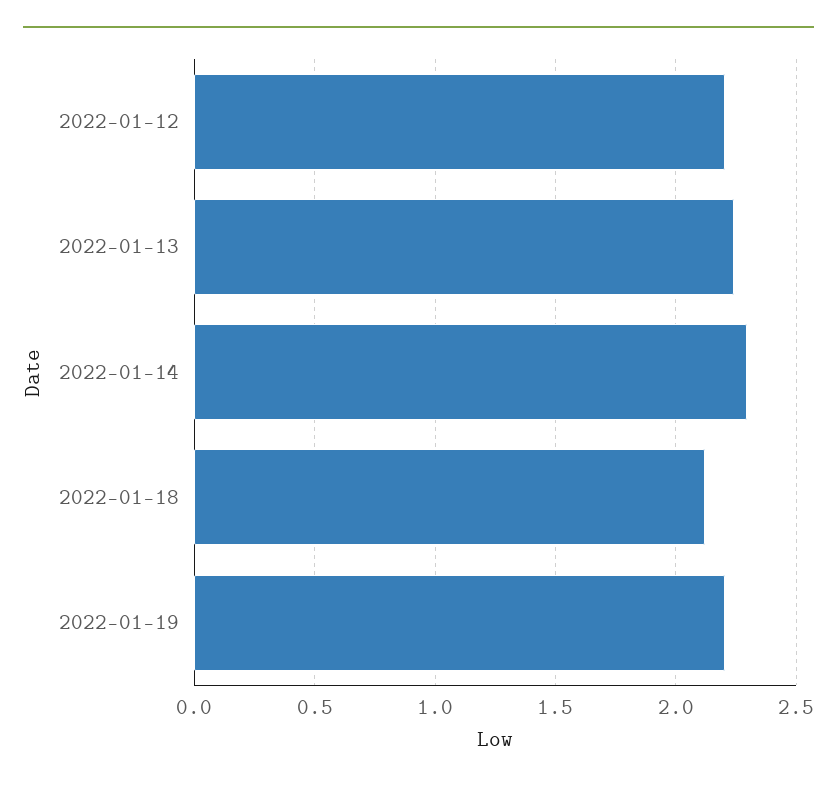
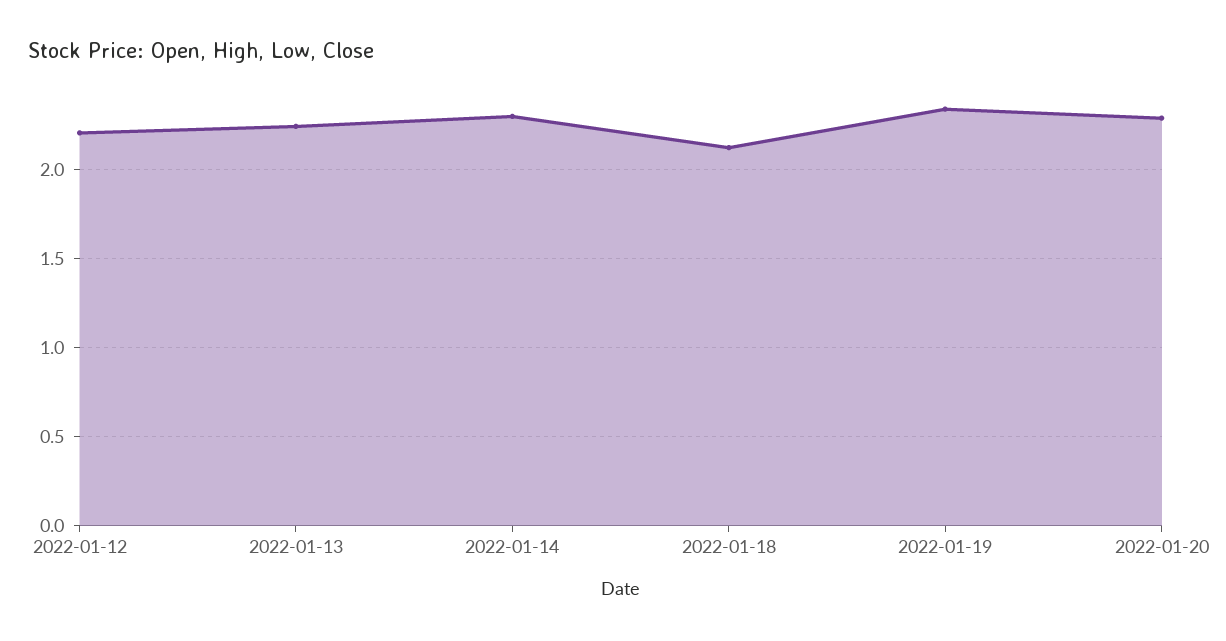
2022-01-19: 2.2 -> 2.35
2022-01-20: none -> 2.3

